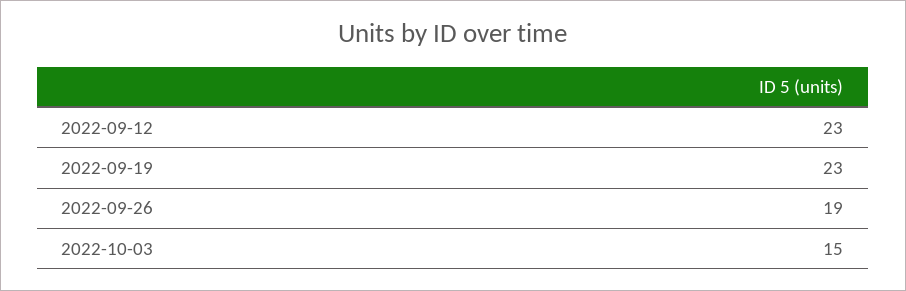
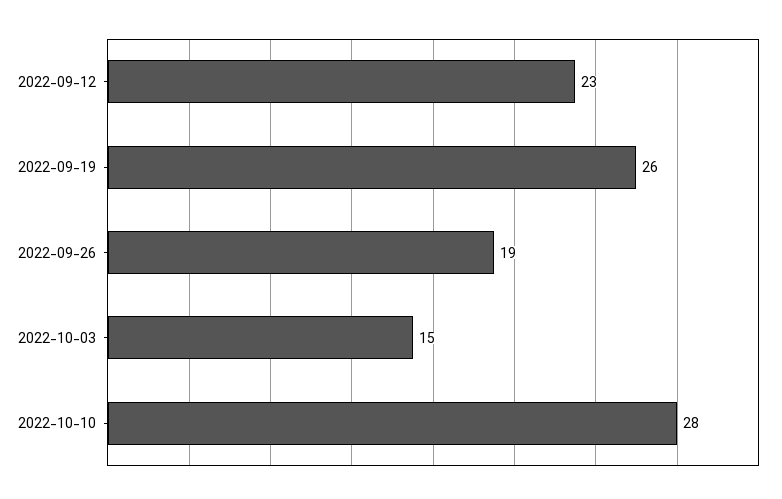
2022-09-19: 23 -> 26
2022-10-10: none -> 28

